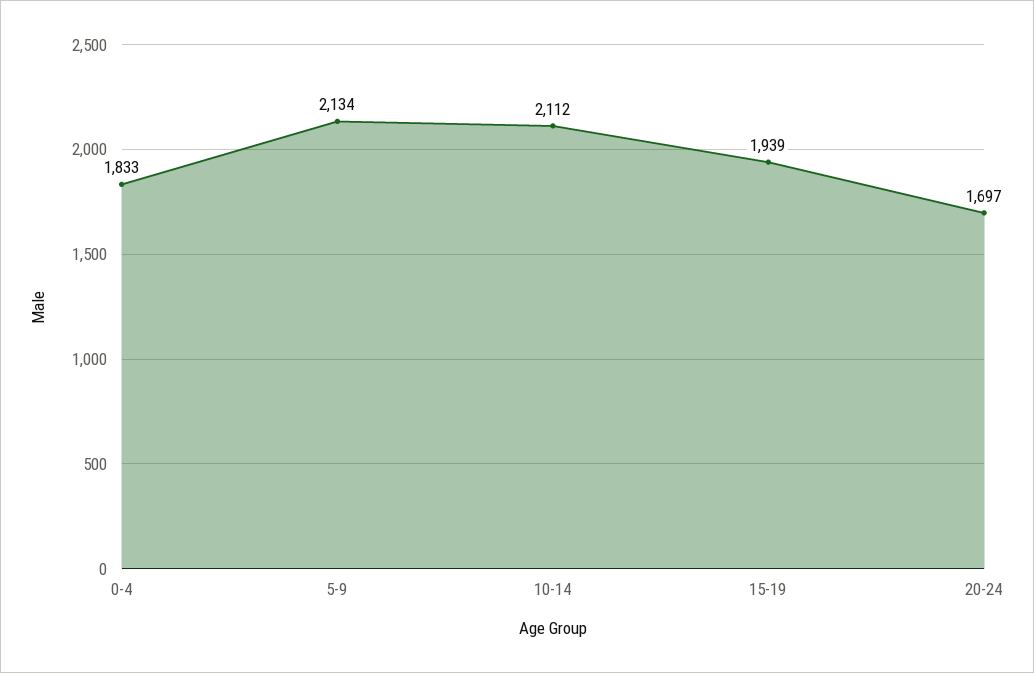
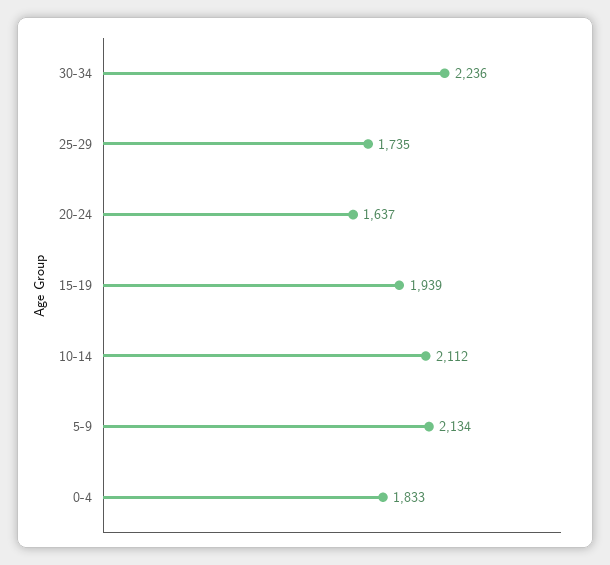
20-24: 1697 -> 1637
30-34: none -> 2236
25-29: none -> 1735

